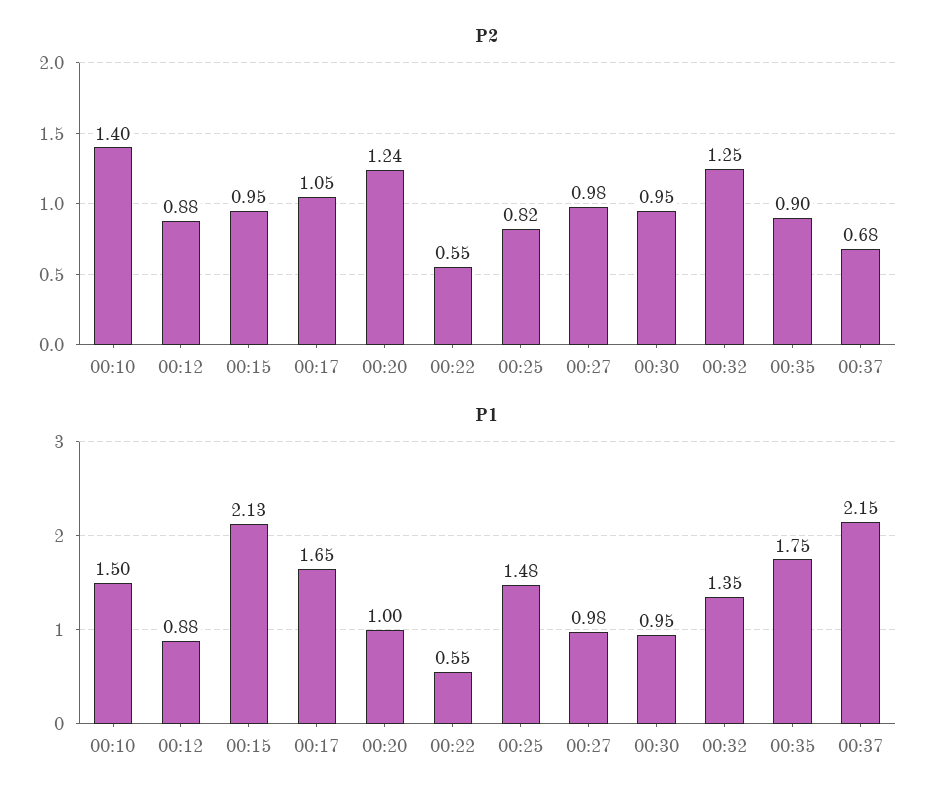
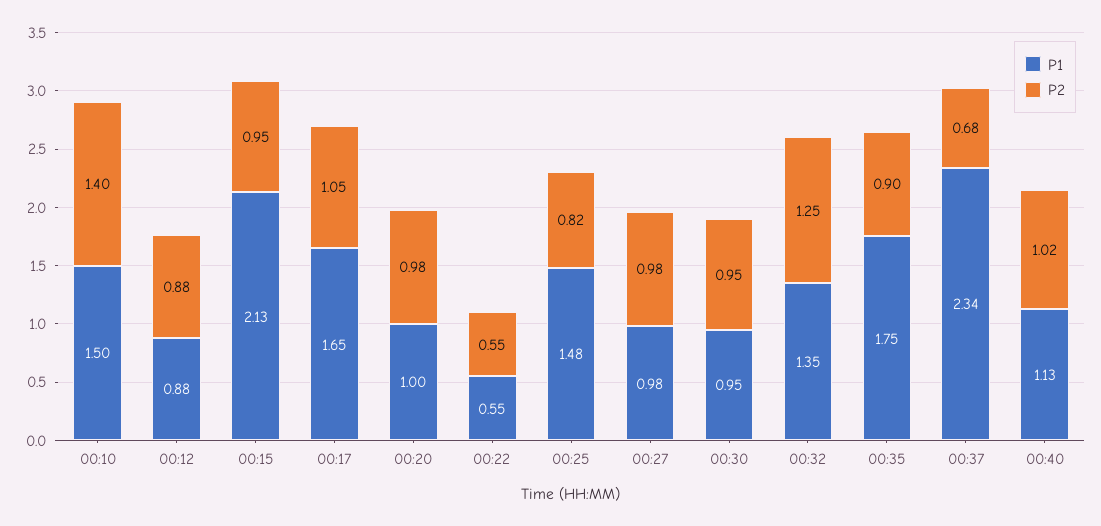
P2, 00:20: 1.24 -> 0.98
P1, 00:37: 2.15 -> 2.34
P1, 00:40: none -> 1.13
P2, 00:40: none -> 1.02

